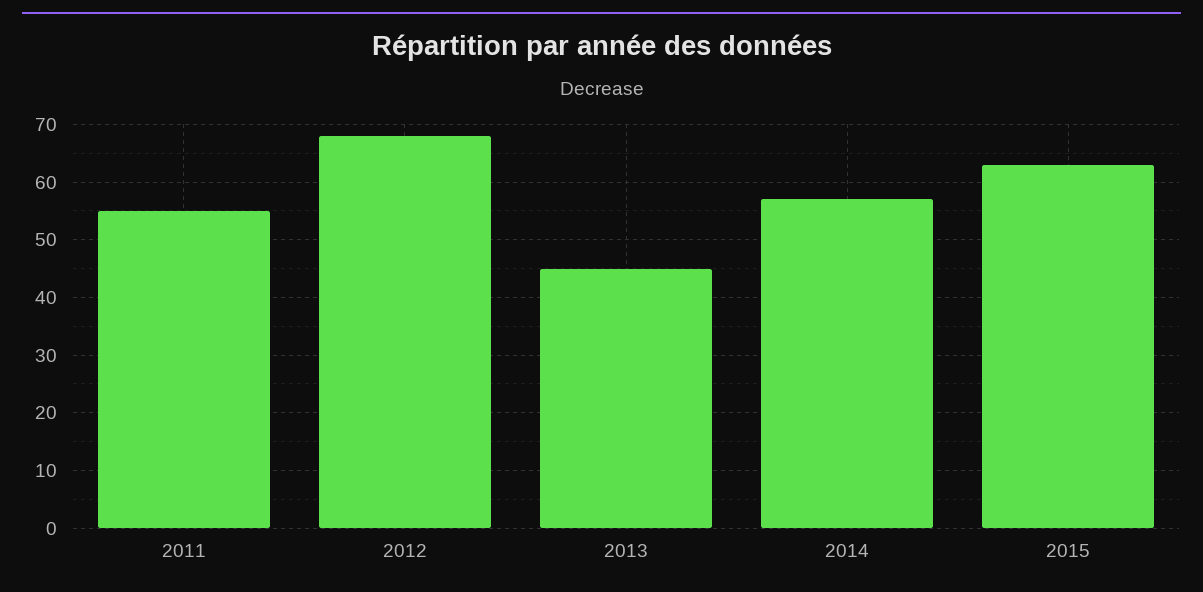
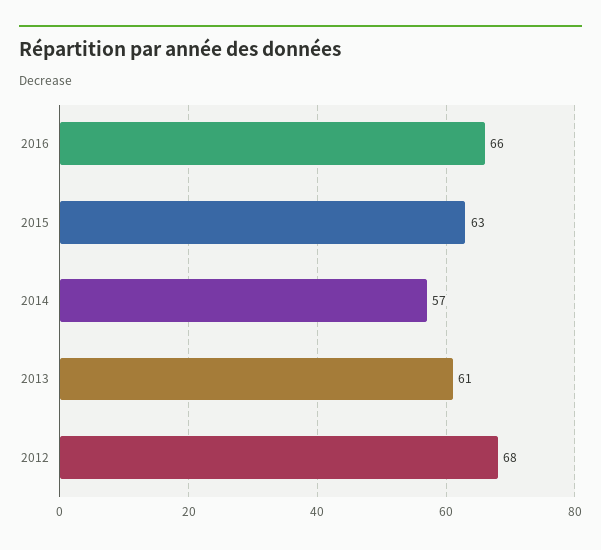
2011: 55 -> none
2013: 45 -> 61
2016: none -> 66

